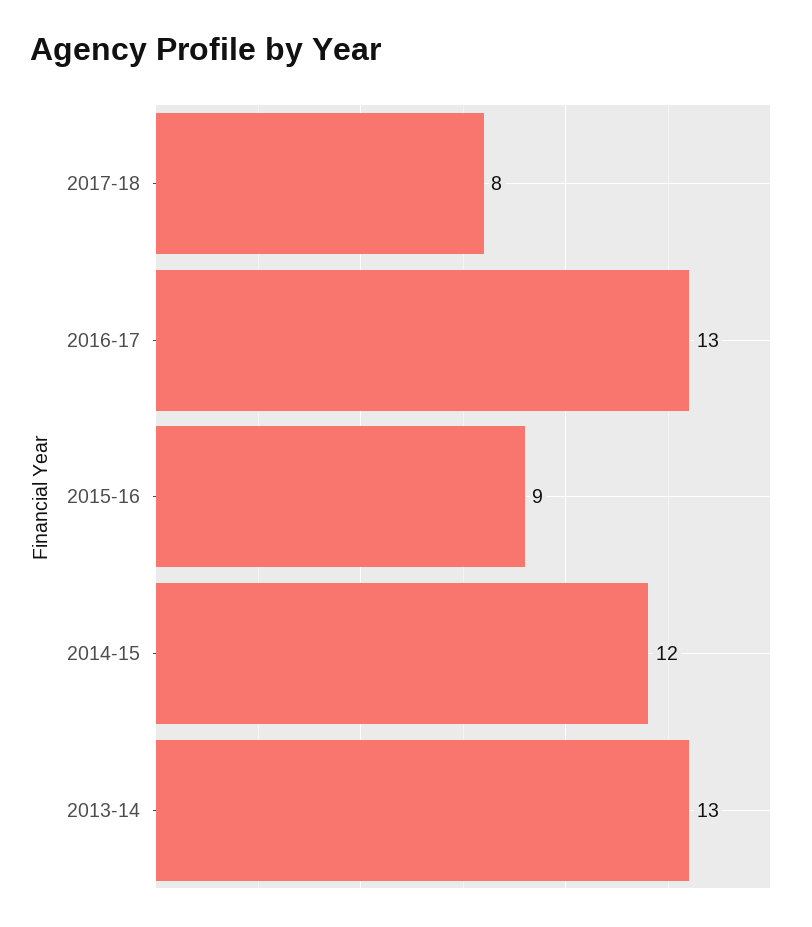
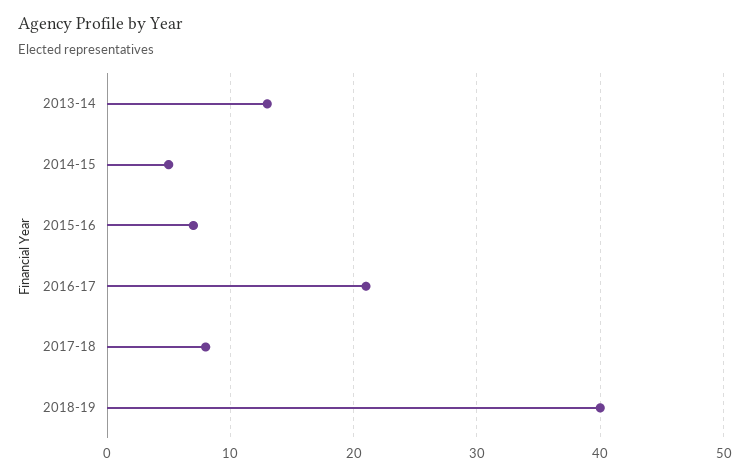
2016-17: 13 -> 21
2015-16: 9 -> 7
2014-15: 12 -> 5
2018-19: none -> 40

